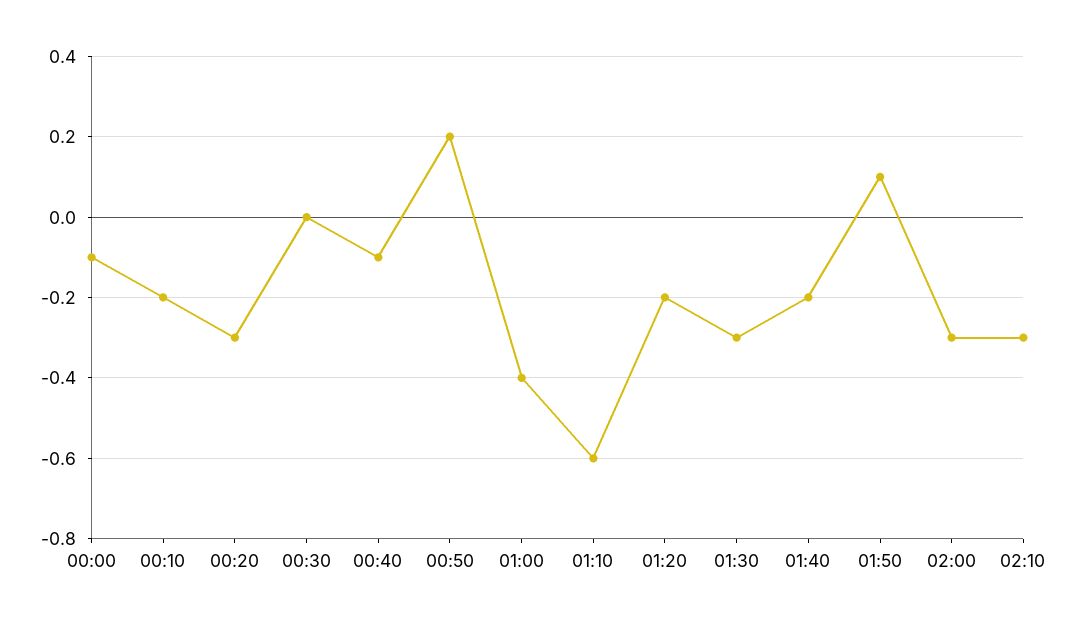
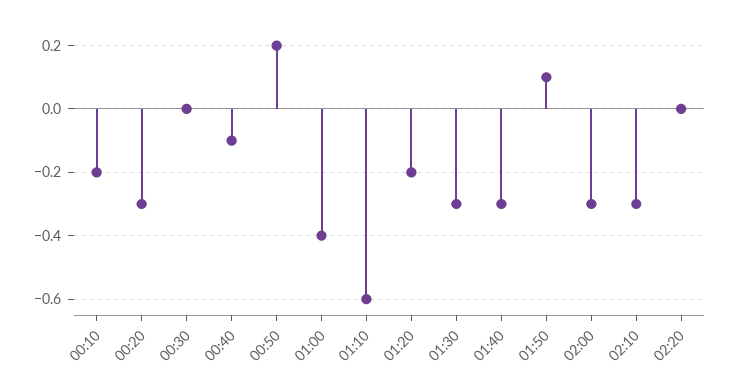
00:00: -0.1 -> none
01:40: -0.2 -> -0.3
02:20: none -> 0

